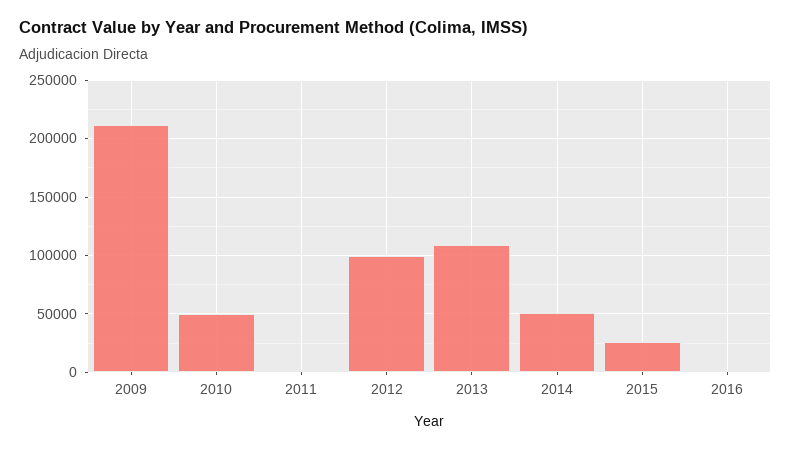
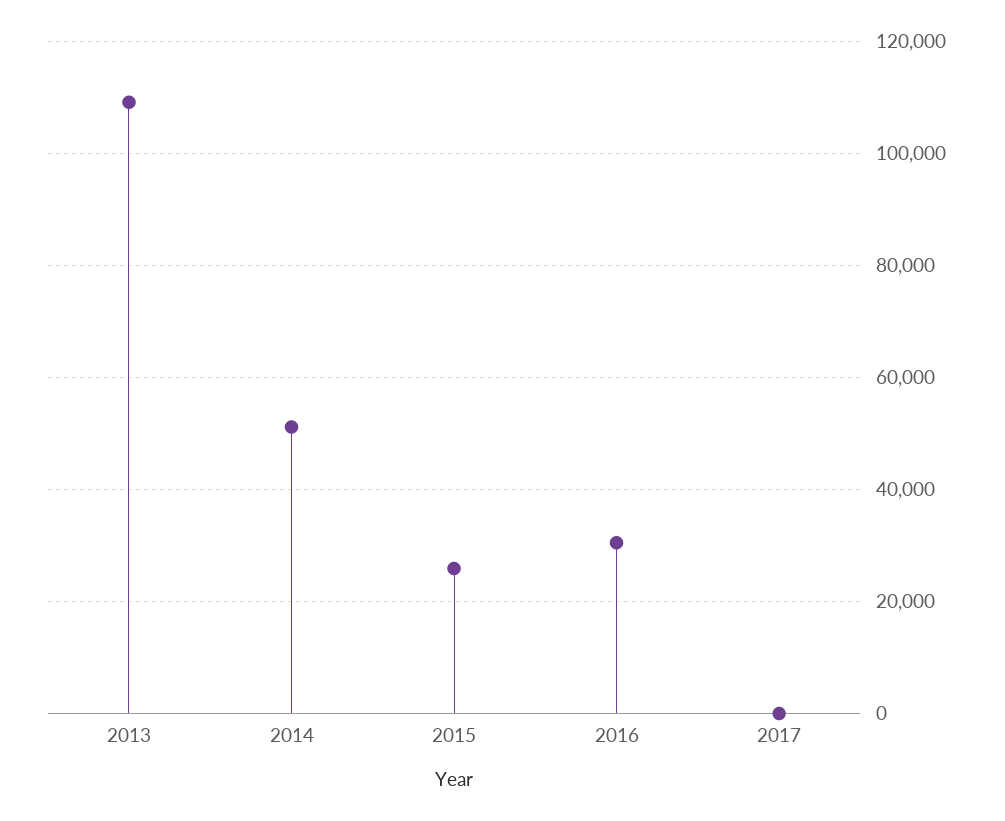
2009: 210000 -> none
2010: 50000 -> none
2011: 0 -> none
2012: 100000 -> none
2016: 0 -> 30000
2017: none -> 0

